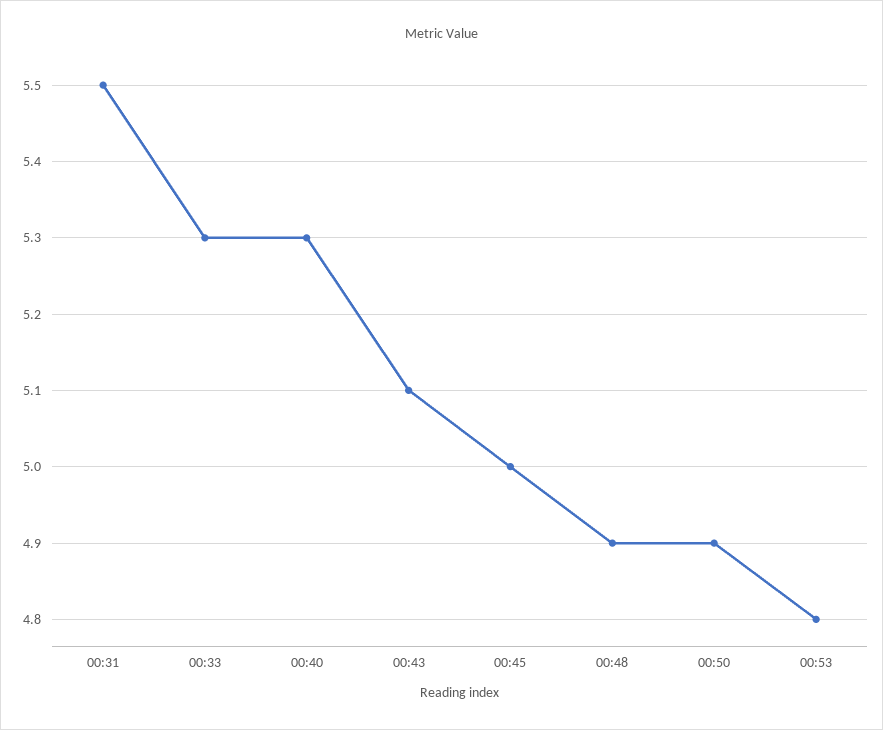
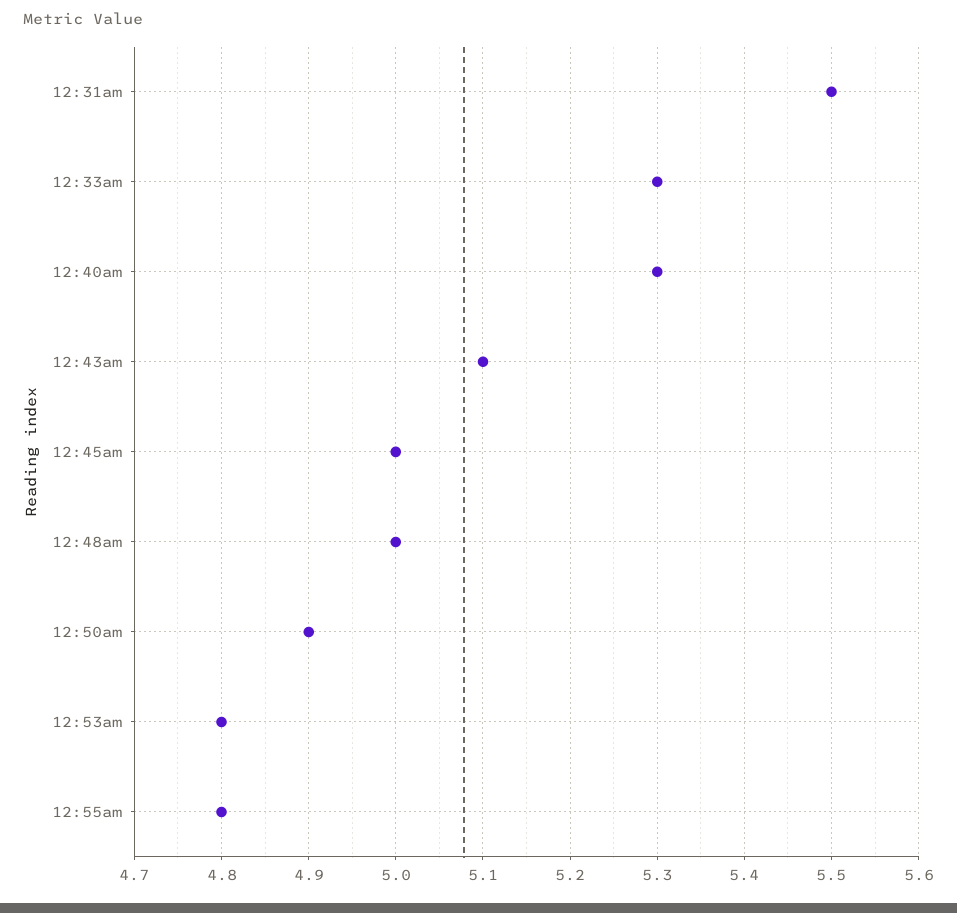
00:48: 4.9 -> 5
12:55am: none -> 4.8

